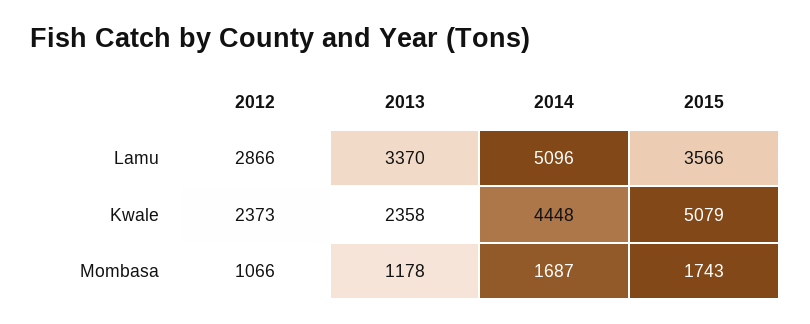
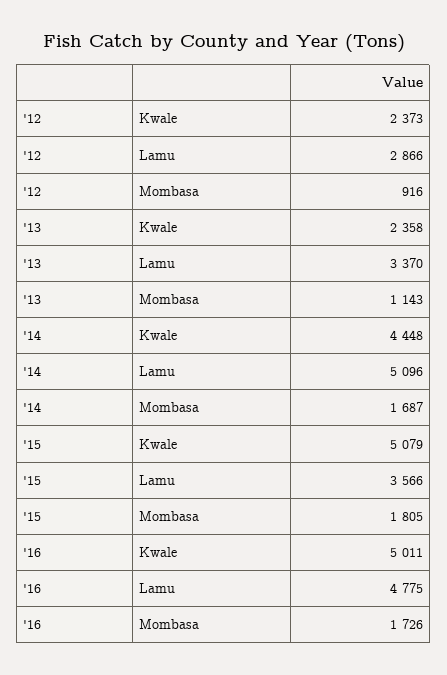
2012, Mombasa: 1066 -> 916
2013, Mombasa: 1178 -> 1143
2015, Mombasa: 1743 -> 1805
'16, Kwale: none -> 5011
'16, Lamu: none -> 4775
'16, Mombasa: none -> 1726

